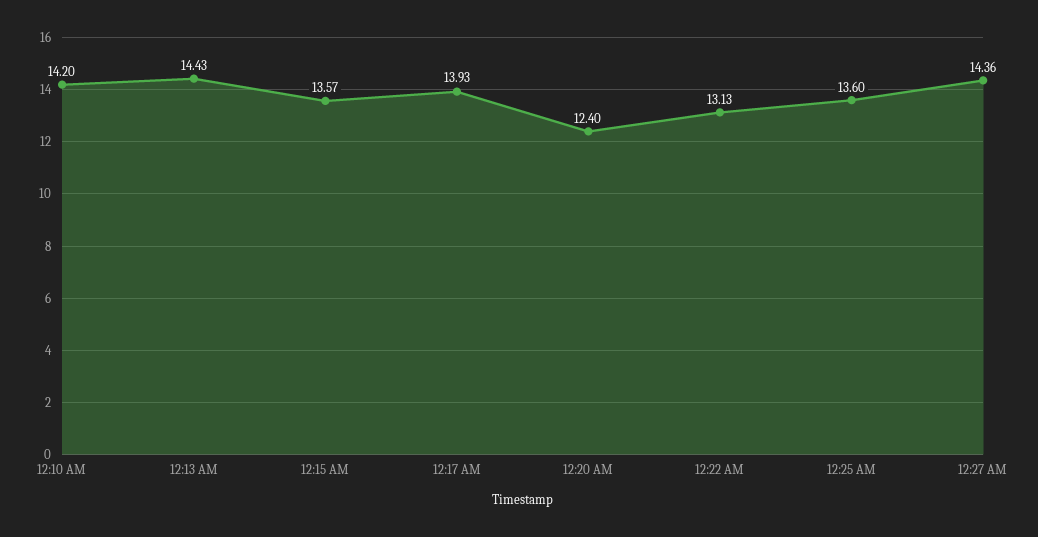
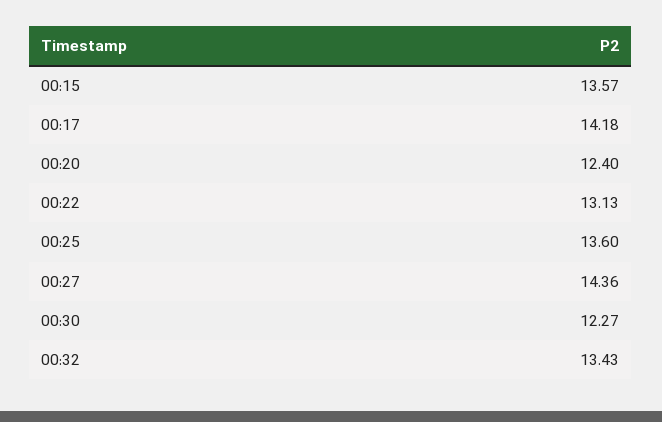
12:10 AM: 14.2 -> none
12:13 AM: 14.43 -> none
12:17 AM: 13.93 -> 14.18
00:30: none -> 12.27
00:32: none -> 13.43

